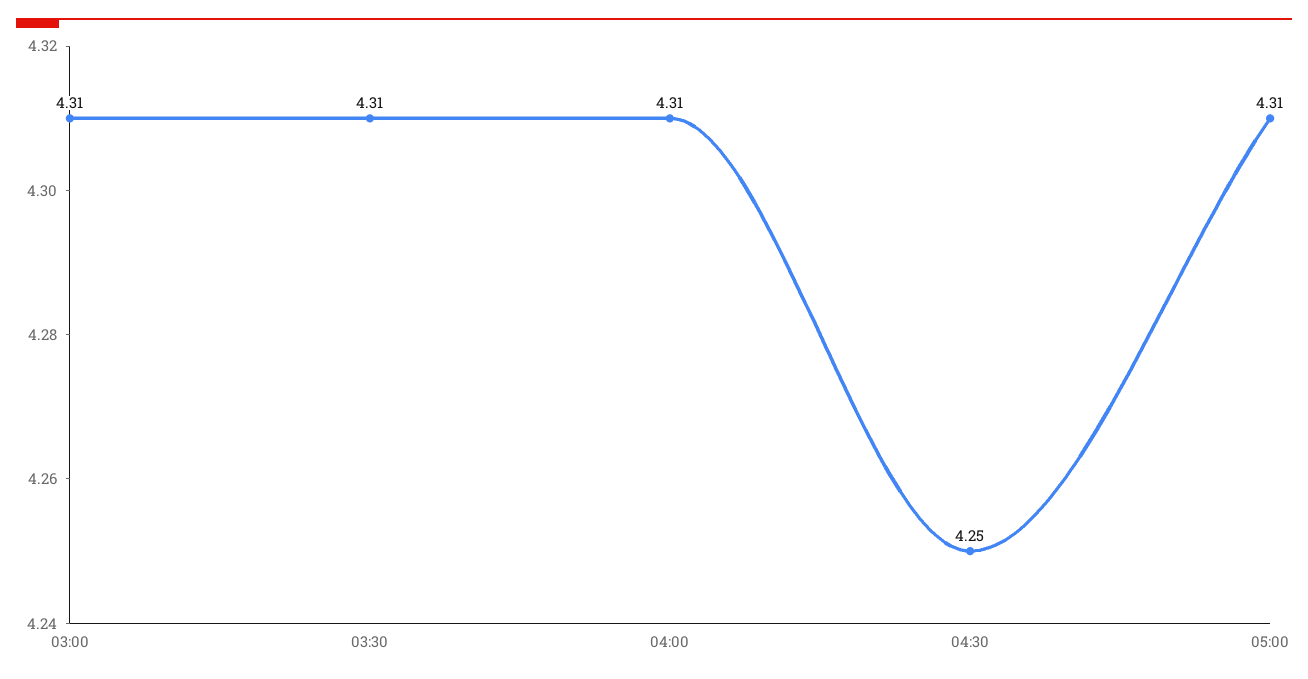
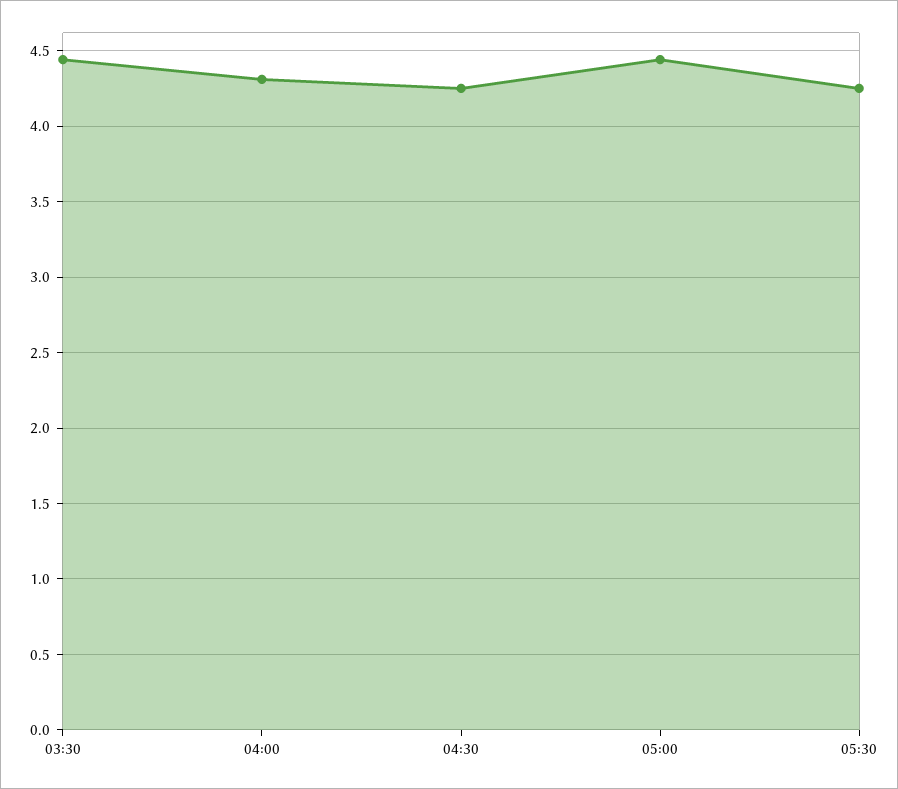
03:00: 4.31 -> none
03:30: 4.31 -> 4.45
05:00: 4.31 -> 4.45
05:30: none -> 4.25

